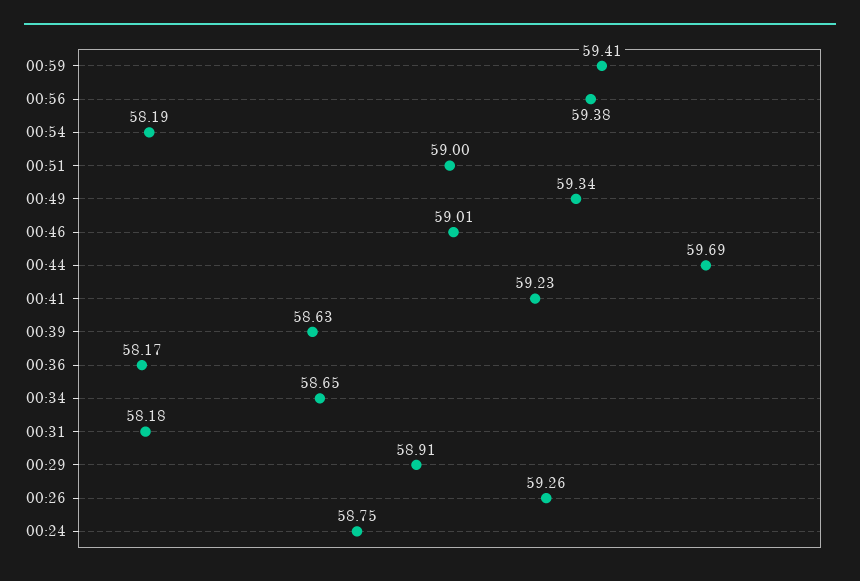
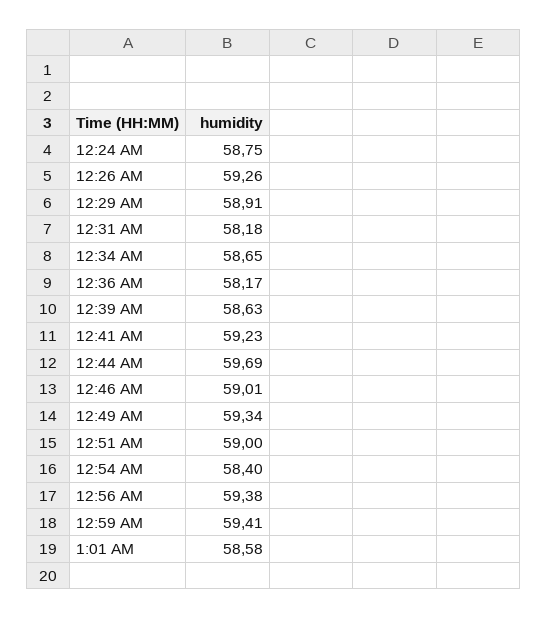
00:54: 58.19 -> 58.4
1:01 AM: none -> 58.58

